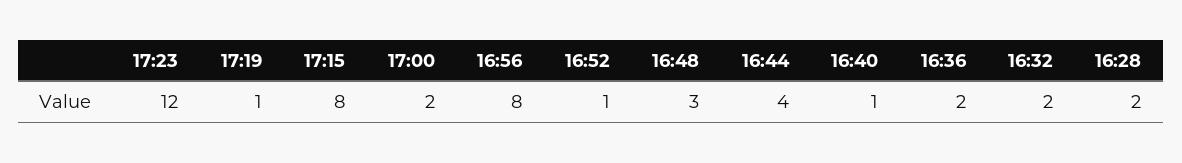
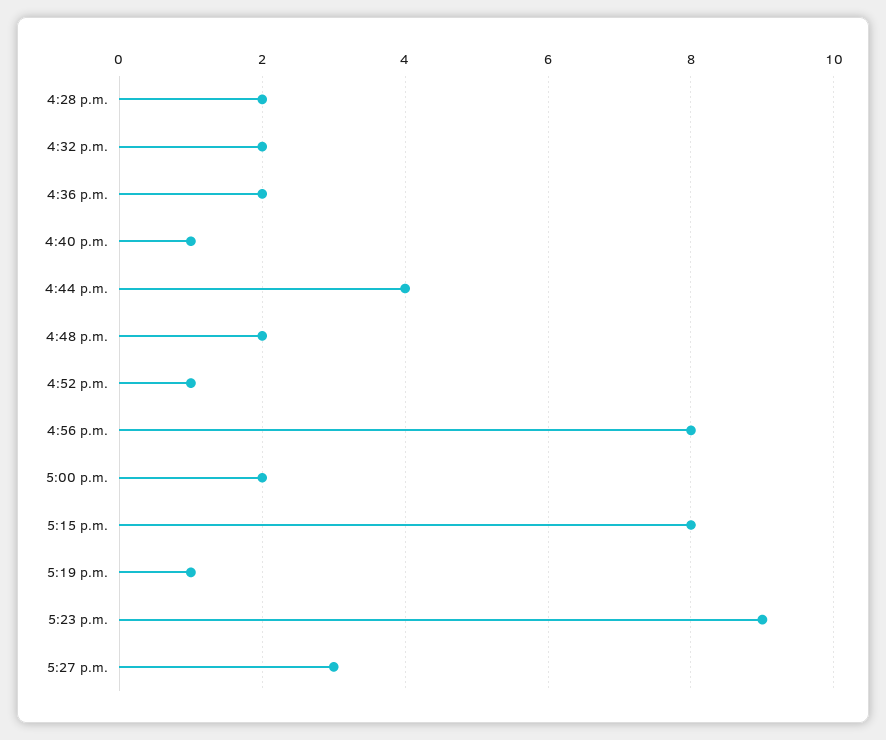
17:23: 12 -> 9
16:48: 3 -> 2
5:27 p.m.: none -> 3

